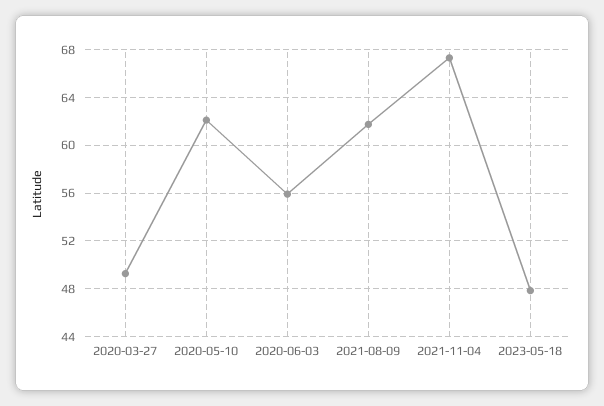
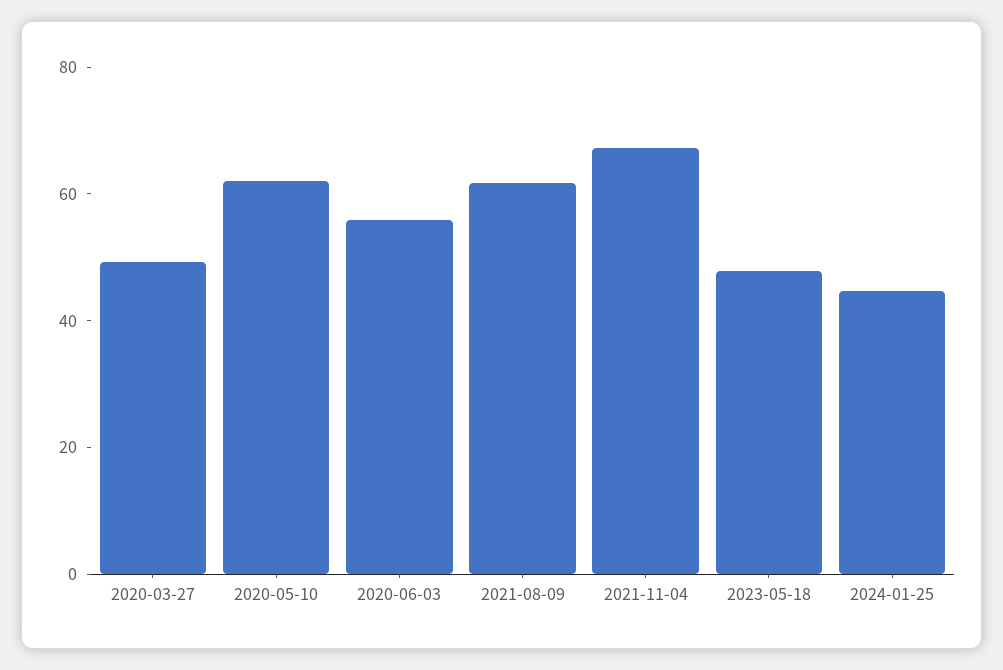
2024-01-25: none -> 45

